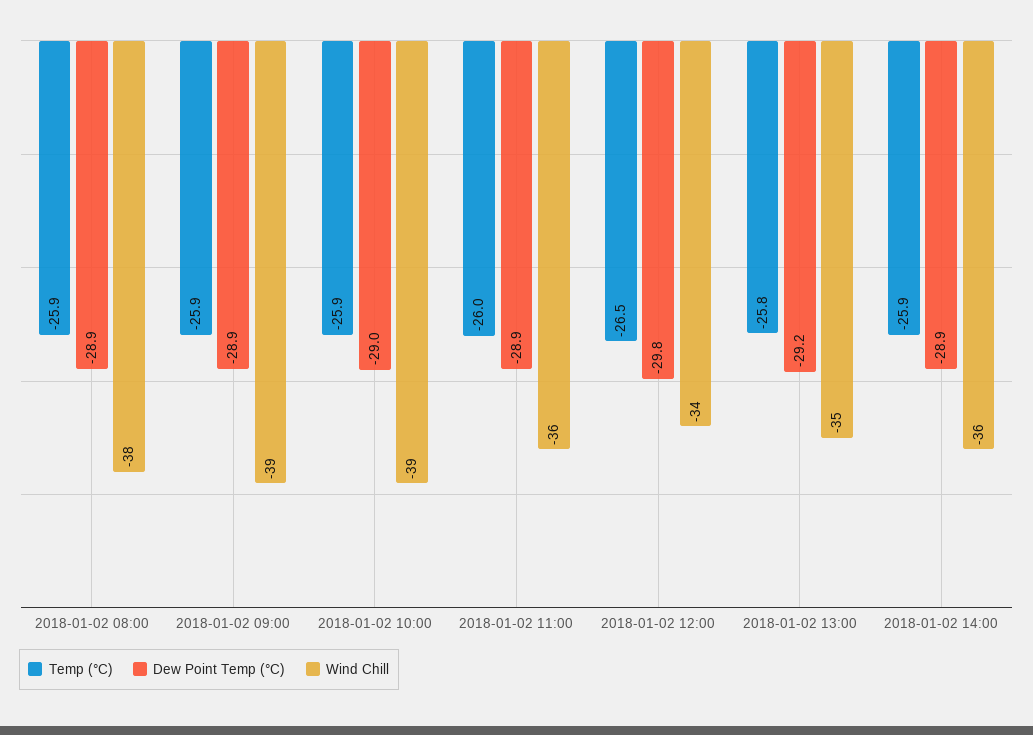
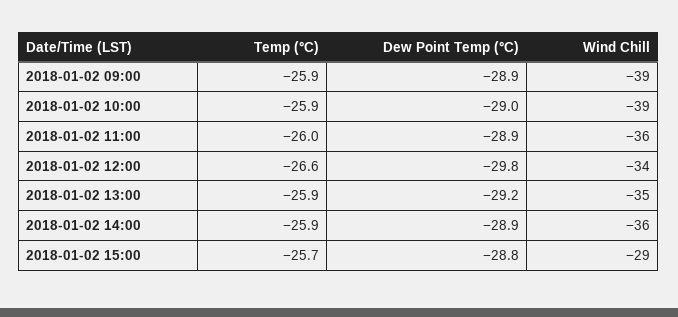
Temp (°C), 2018-01-02 08:00: -25.9 -> none
Dew Point Temp (°C), 2018-01-02 08:00: -28.9 -> none
Wind Chill, 2018-01-02 08:00: -38 -> none
Temp (°C), 2018-01-02 12:00: -26.5 -> -26.6
Temp (°C), 2018-01-02 13:00: -25.8 -> -25.9
Temp (°C), 2018-01-02 15:00: none -> -25.7
Dew Point Temp (°C), 2018-01-02 15:00: none -> -28.8
Wind Chill, 2018-01-02 15:00: none -> -29

